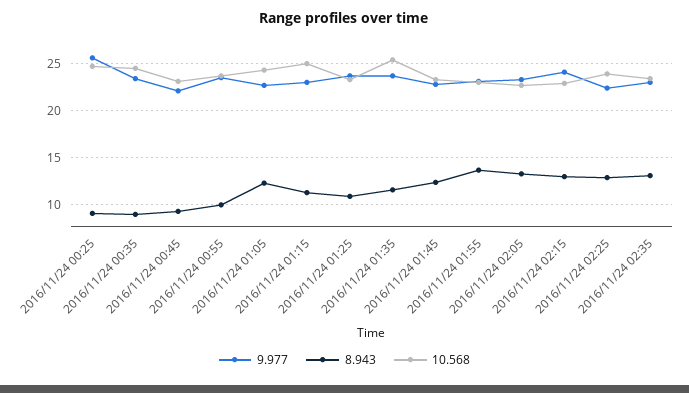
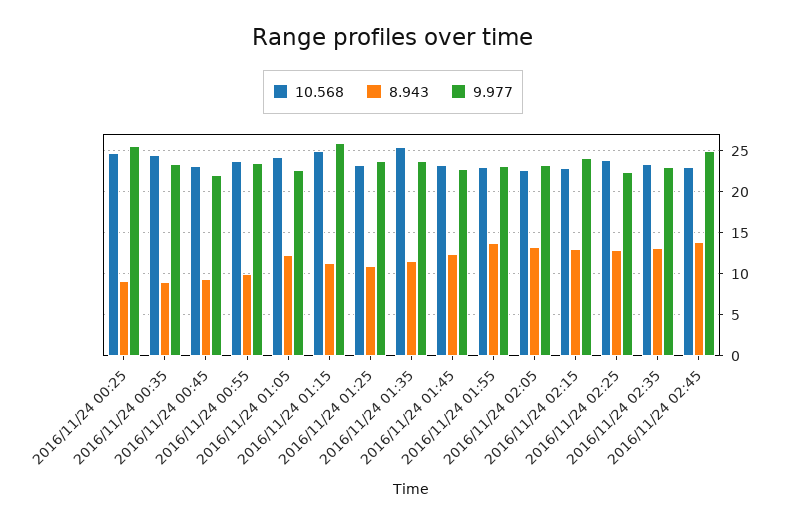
9.977, 2016/11/24 01:15: 23 -> 26
10.568, 2016/11/24 02:45: none -> 23
8.943, 2016/11/24 02:45: none -> 14
9.977, 2016/11/24 02:45: none -> 25

